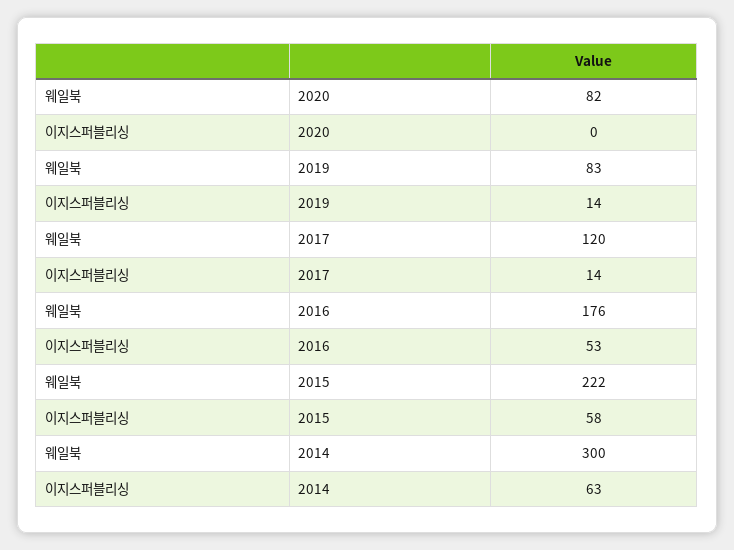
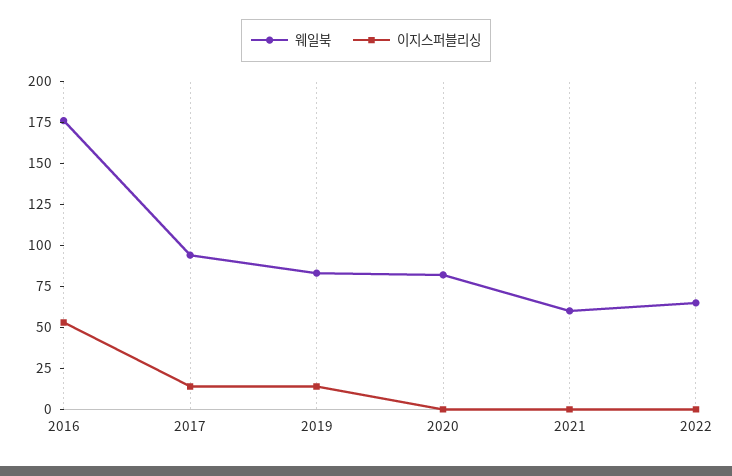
웨일북, 2017: 120 -> 95
웨일북, 2015: 222 -> none
이지스퍼블리싱, 2015: 58 -> none
웨일북, 2014: 300 -> none
이지스퍼블리싱, 2014: 63 -> none
웨일북, 2021: none -> 60
이지스퍼블리싱, 2021: none -> 0
웨일북, 2022: none -> 65
이지스퍼블리싱, 2022: none -> 0

